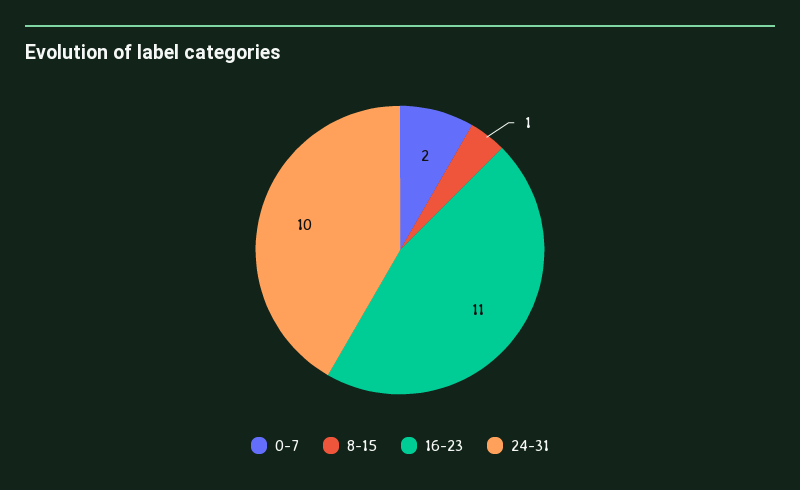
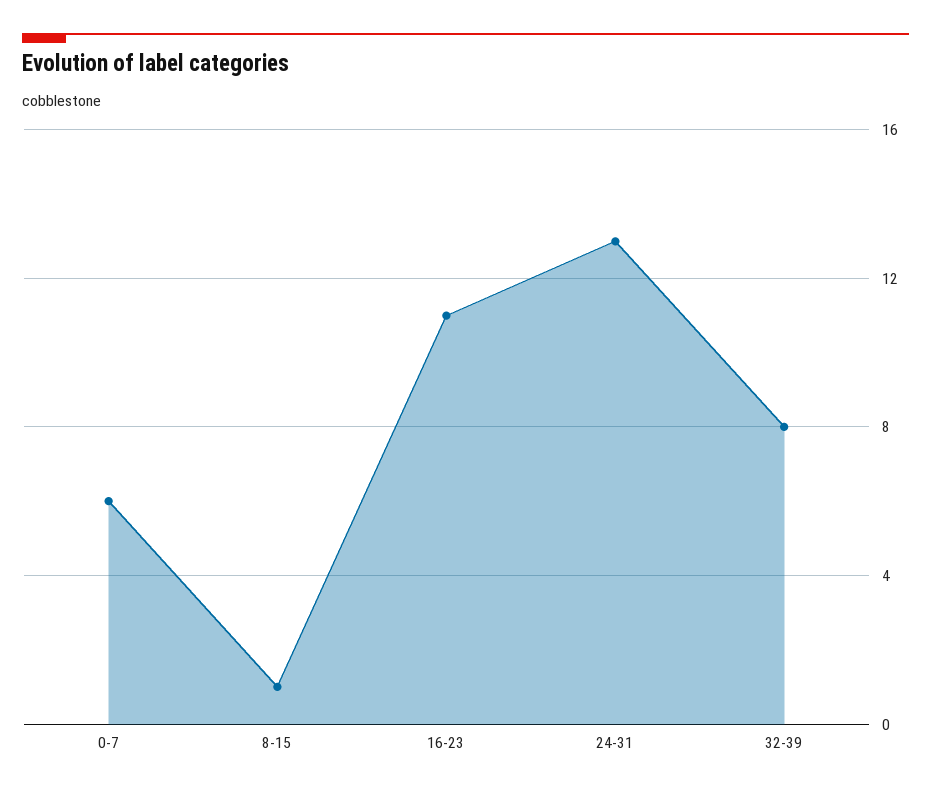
0-7: 2 -> 6
24-31: 10 -> 13
32-39: none -> 8

